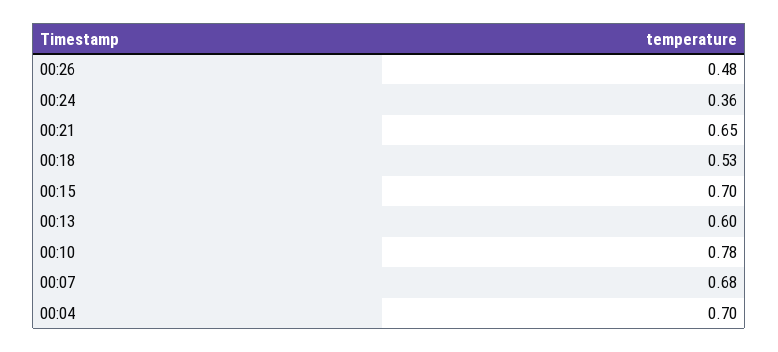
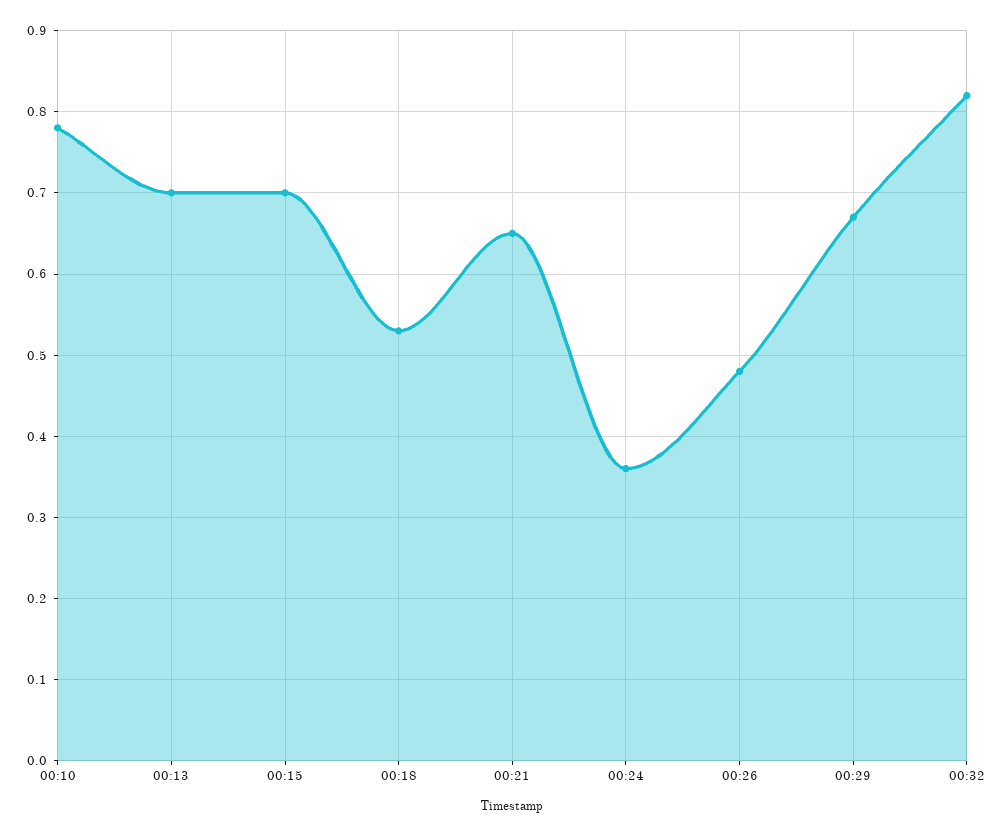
00:13: 0.6 -> 0.7
00:07: 0.68 -> none
00:04: 0.7 -> none
00:29: none -> 0.67
00:32: none -> 0.82

